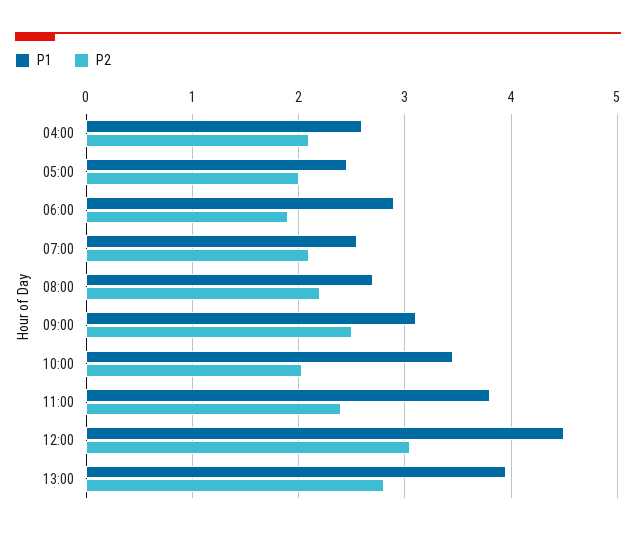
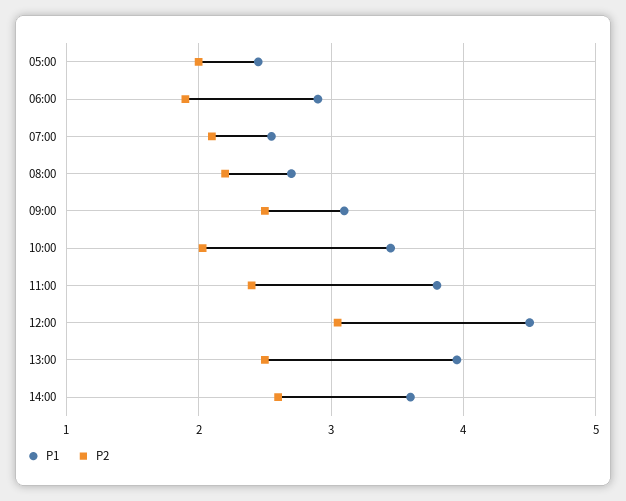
P1, 04:00: 2.6 -> none
P2, 04:00: 2.1 -> none
P2, 13:00: 2.8 -> 2.5
P1, 14:00: none -> 3.6
P2, 14:00: none -> 2.6

